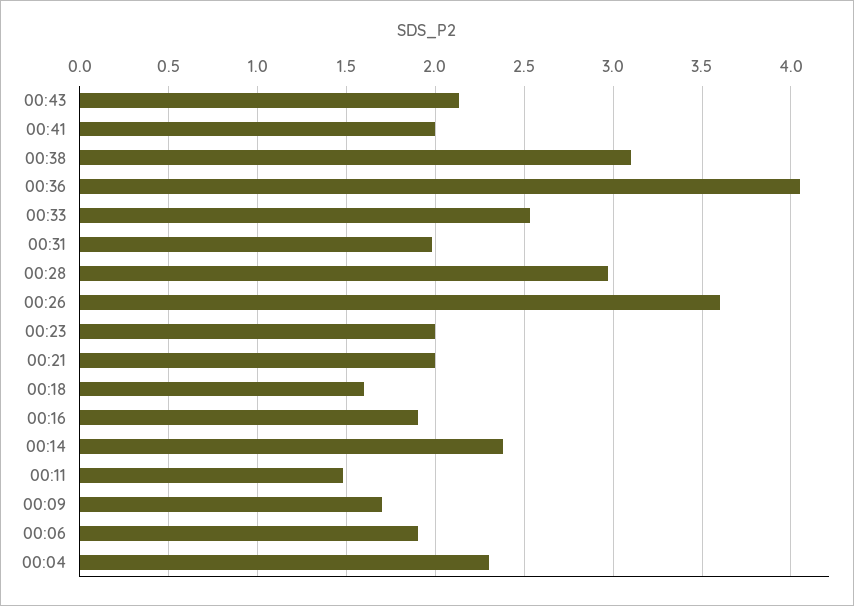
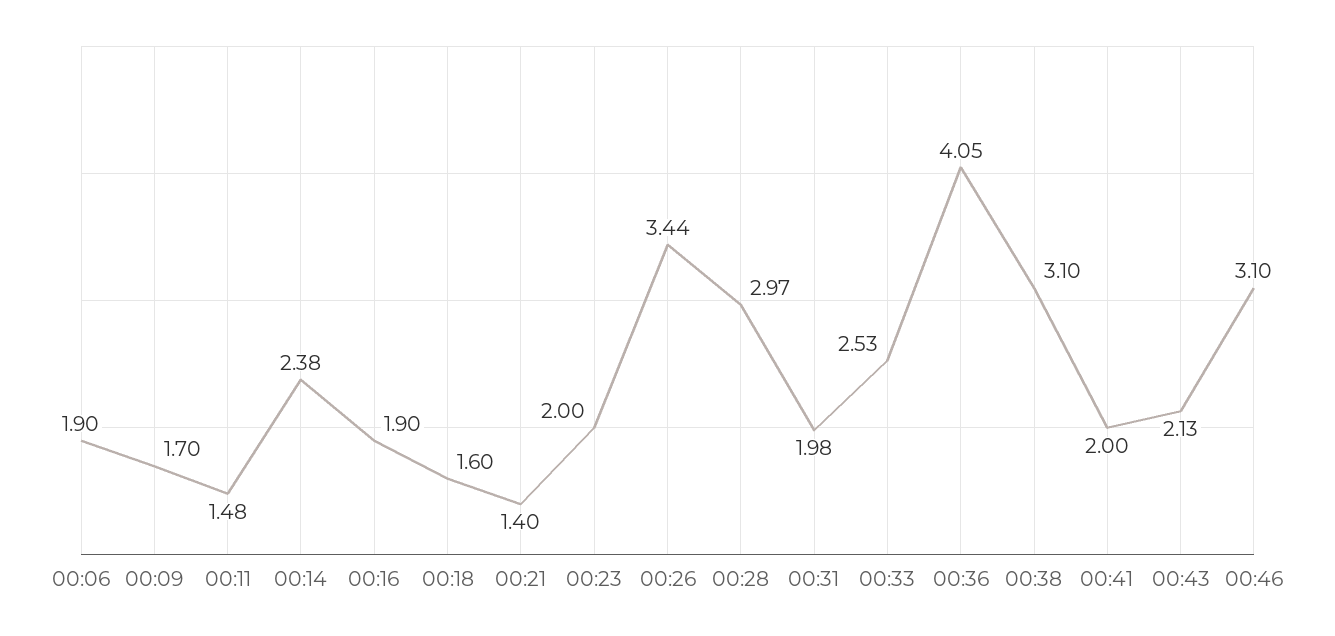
00:26: 3.6 -> 3.44
00:21: 2 -> 1.4
00:04: 2.3 -> none
00:46: none -> 3.1

